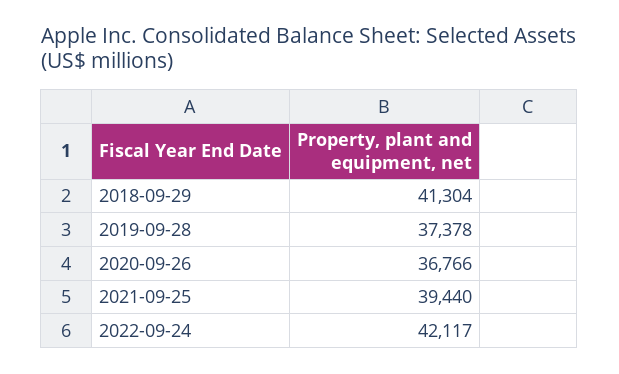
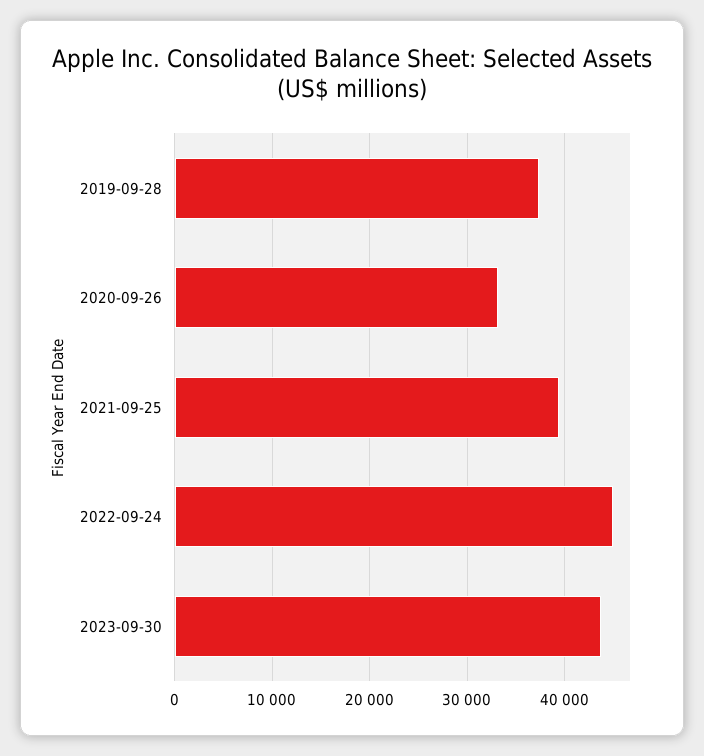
2018-09-29: 41304 -> none
2020-09-26: 36766 -> 33000
2022-09-24: 42117 -> 45000
2023-09-30: none -> 44000

